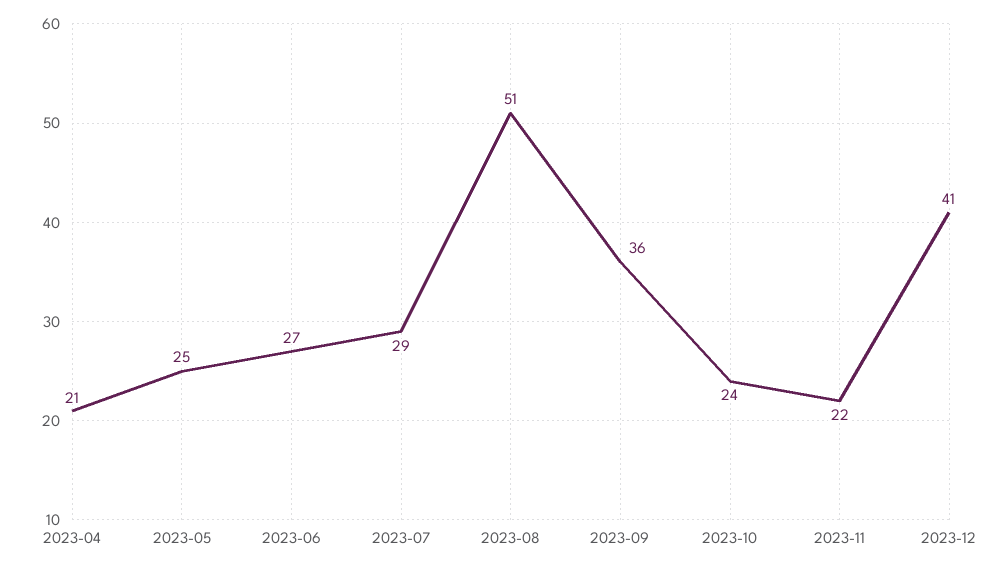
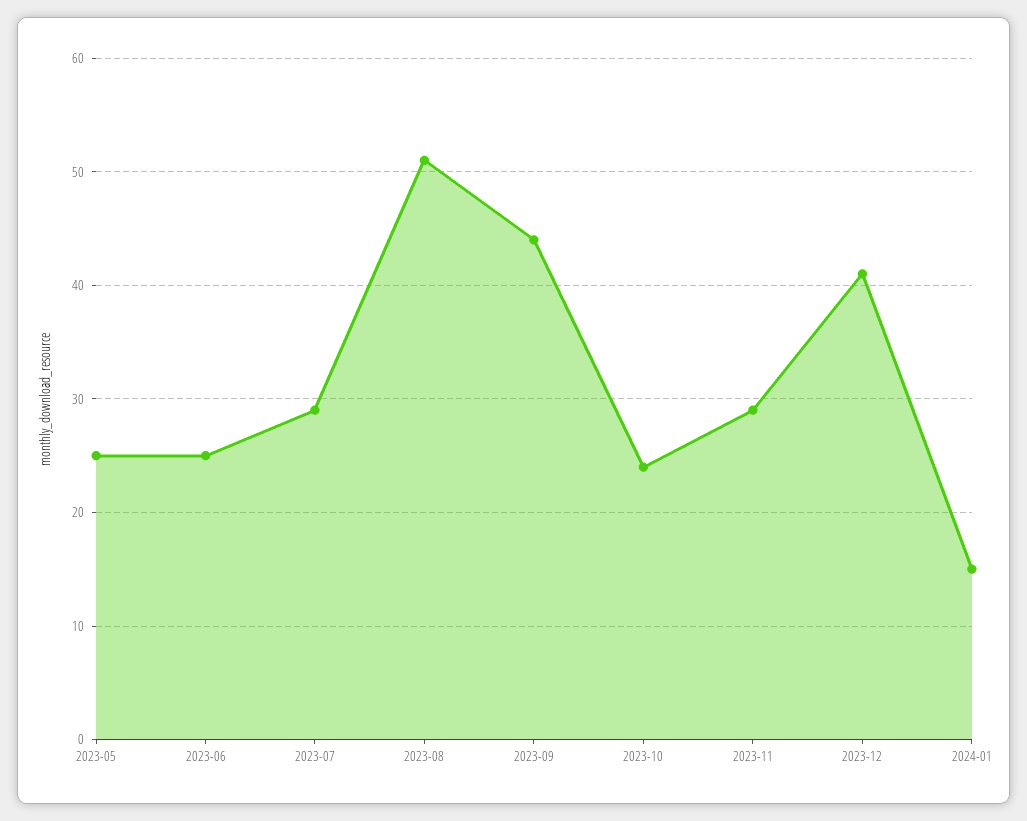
2023-04: 21 -> none
2023-06: 27 -> 25
2023-09: 36 -> 44
2023-11: 22 -> 29
2024-01: none -> 15

